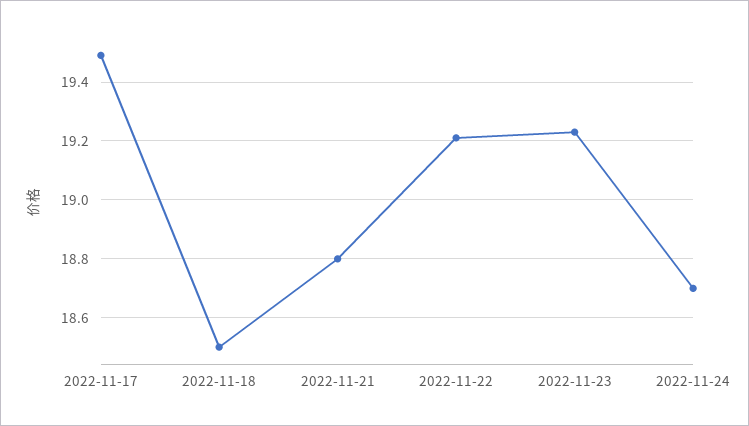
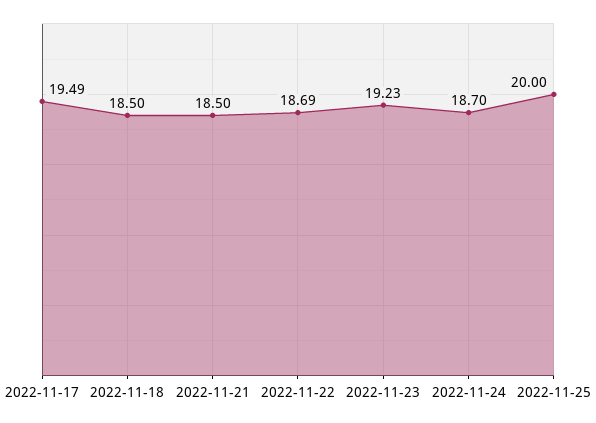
2022-11-21: 18.8 -> 18.5
2022-11-22: 19.2 -> 18.69
2022-11-25: none -> 20

